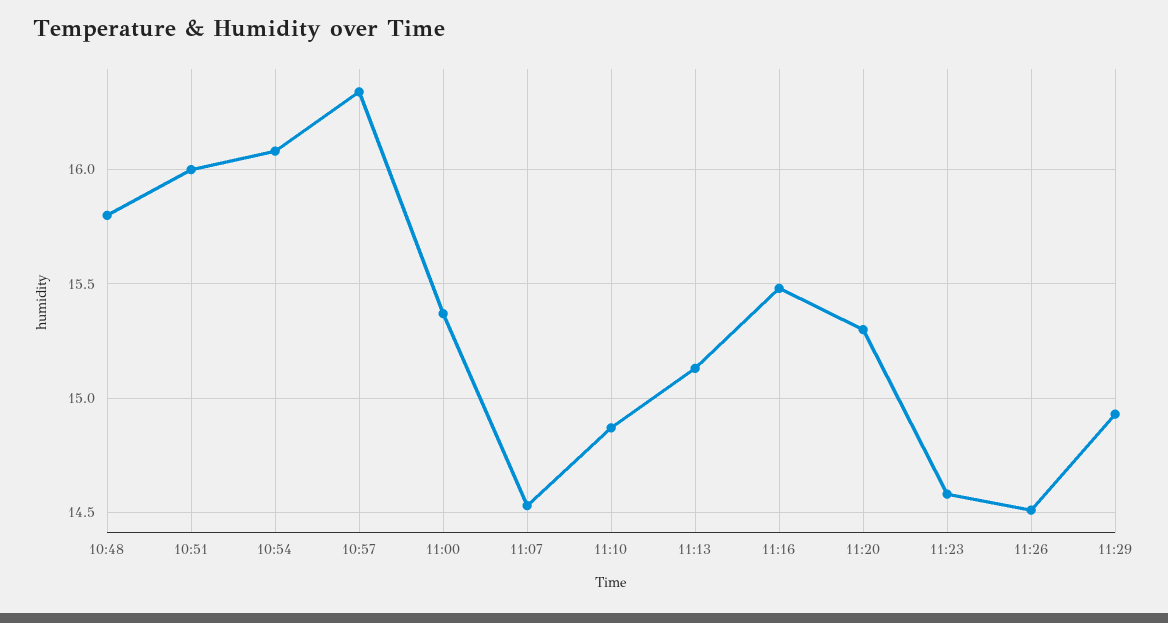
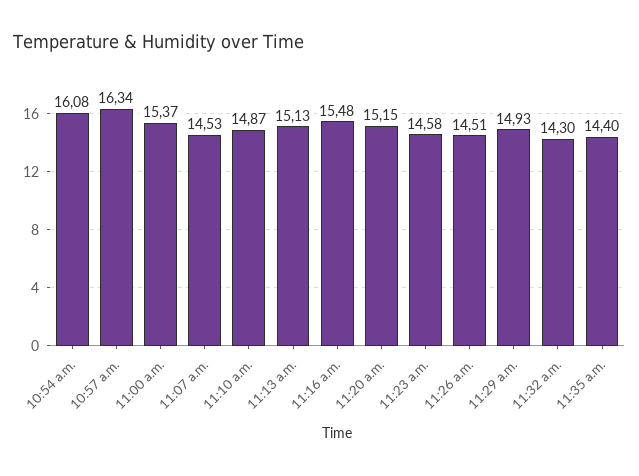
10:48: 15.8 -> none
10:51: 16 -> none
11:20: 15.3 -> 15.15
11:32 a.m.: none -> 14.3
11:35 a.m.: none -> 14.4

